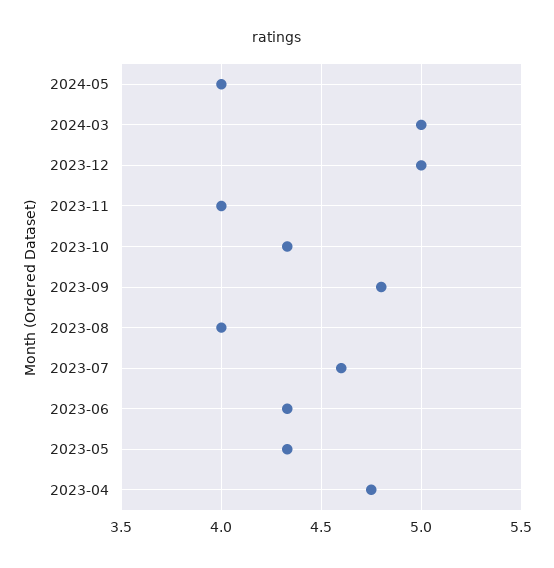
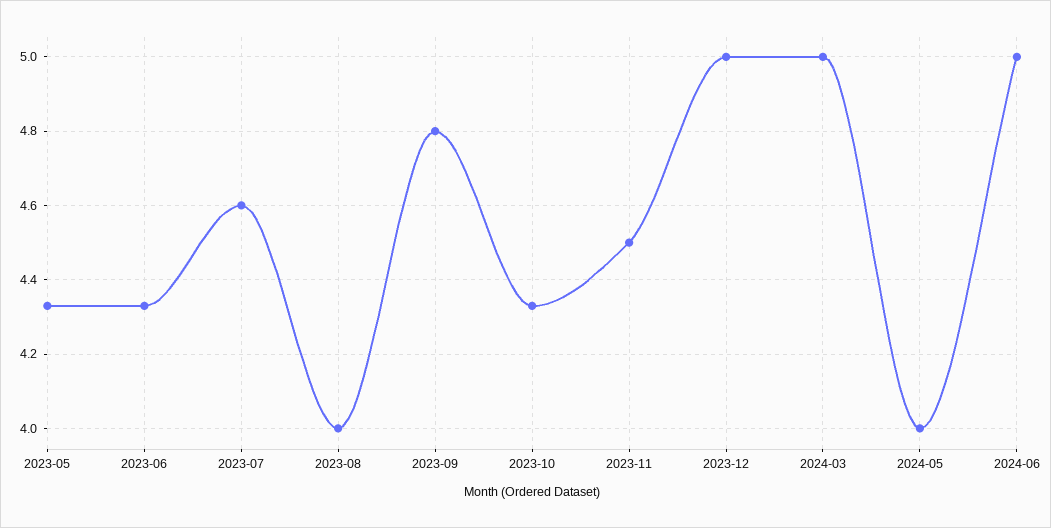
2023-11: 4 -> 4.5
2023-04: 4.75 -> none
2024-06: none -> 5

